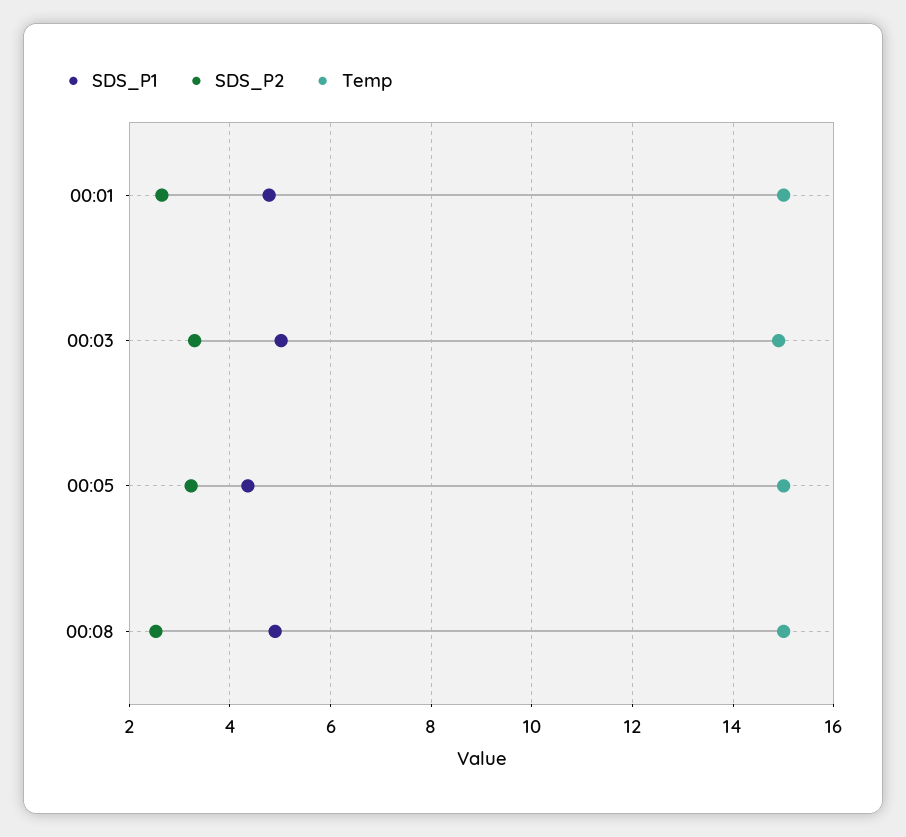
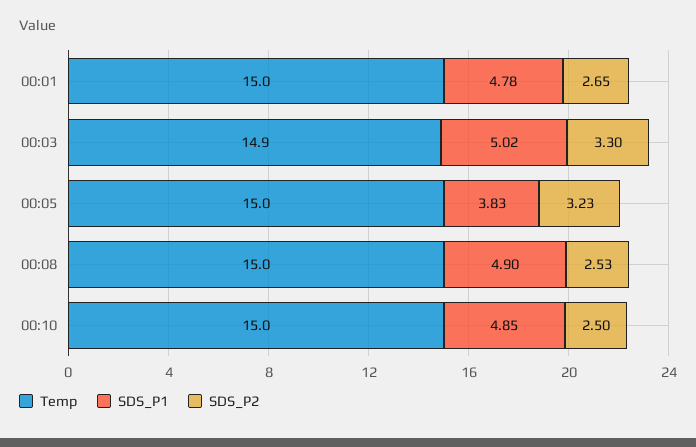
SDS_P1, 00:05: 4.4 -> 3.83
Temp, 00:10: none -> 15
SDS_P1, 00:10: none -> 4.85
SDS_P2, 00:10: none -> 2.5

